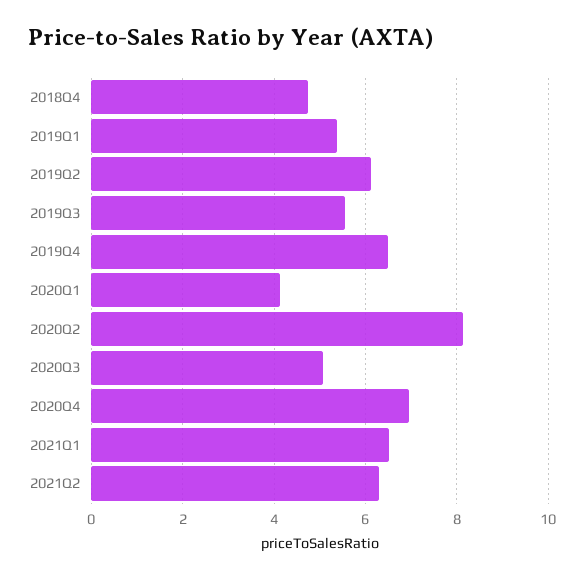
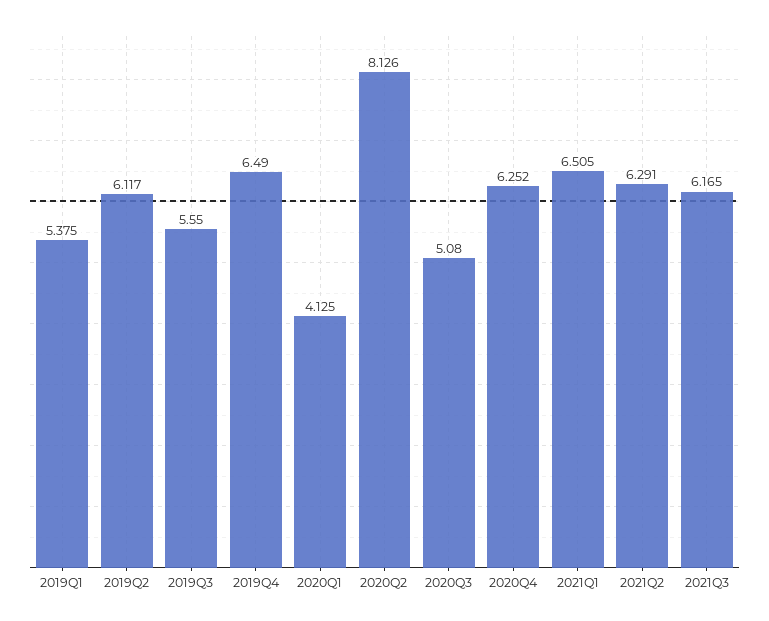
2018Q4: 4.8 -> none
2020Q4: 7 -> 6.252
2021Q3: none -> 6.165

